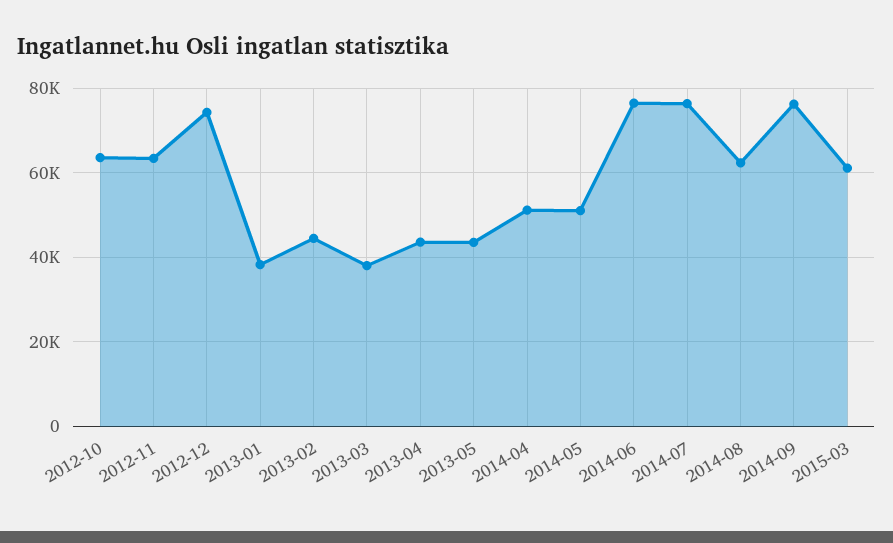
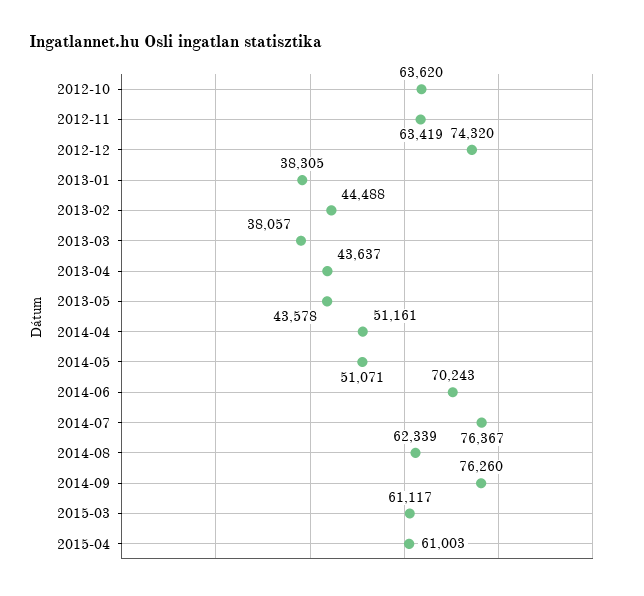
2014-06: 76000 -> 70243
2015-04: none -> 61003

